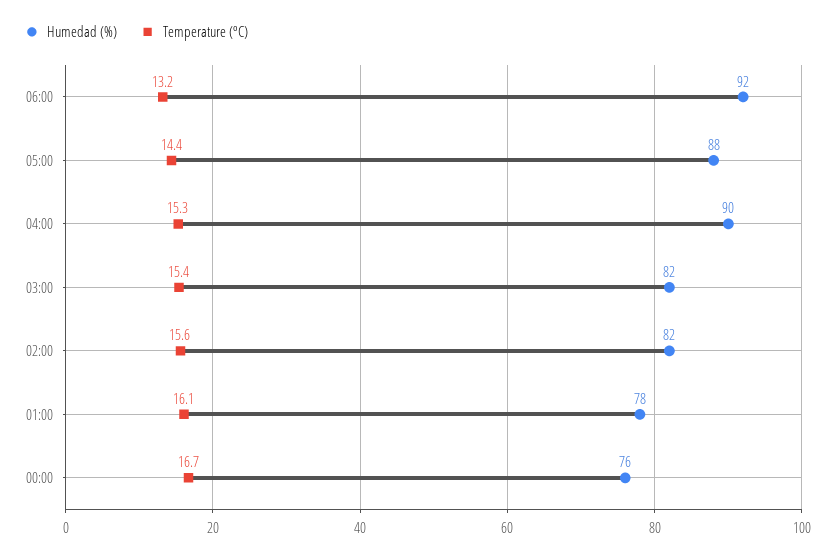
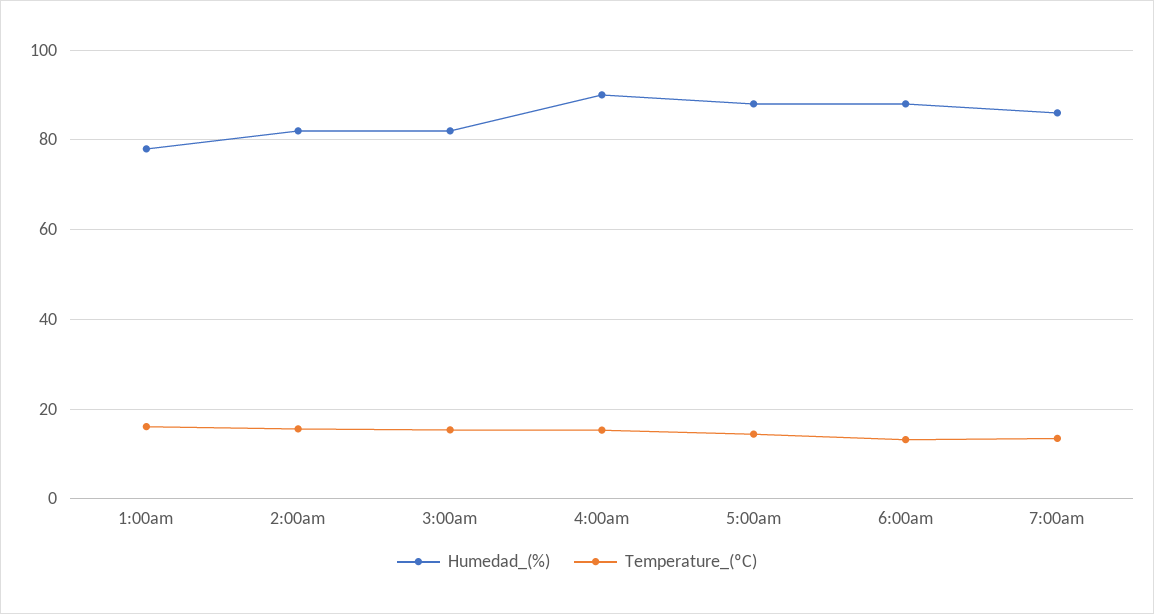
Humedad (%), 06:00: 92 -> 88
Humedad (%), 00:00: 76 -> none
Temperature (ºC), 00:00: 16.7 -> none
Humedad (%), 7:00am: none -> 86
Temperature (ºC), 7:00am: none -> 14

